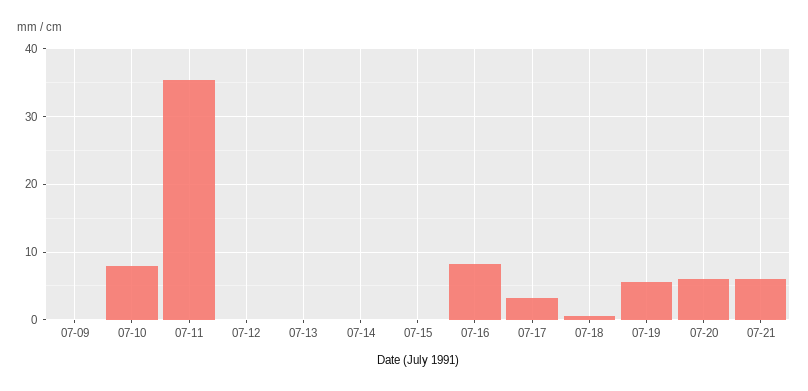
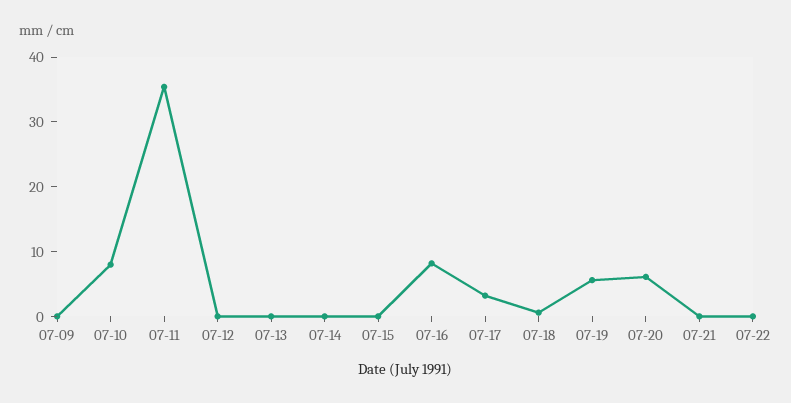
07-21: 6 -> 0
07-22: none -> 0

